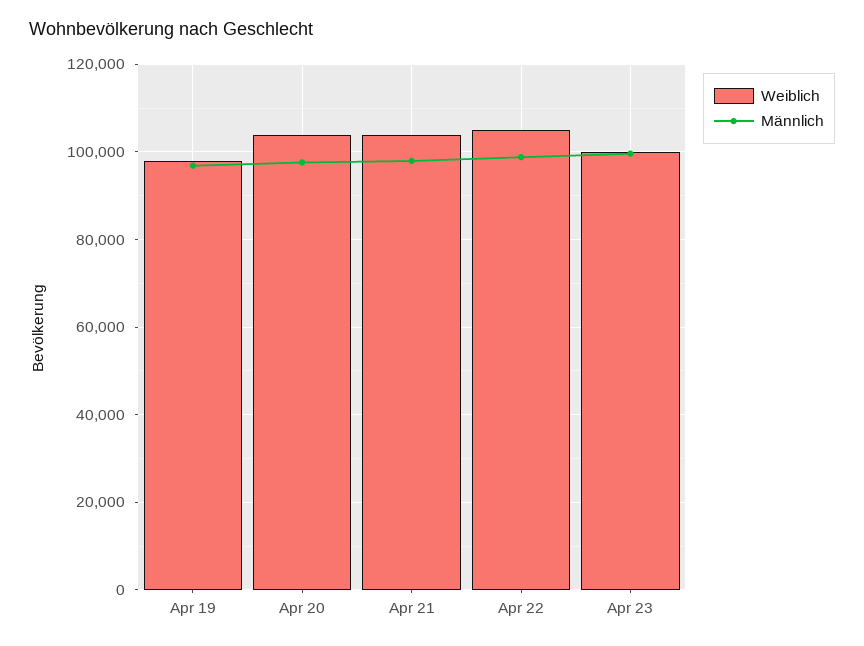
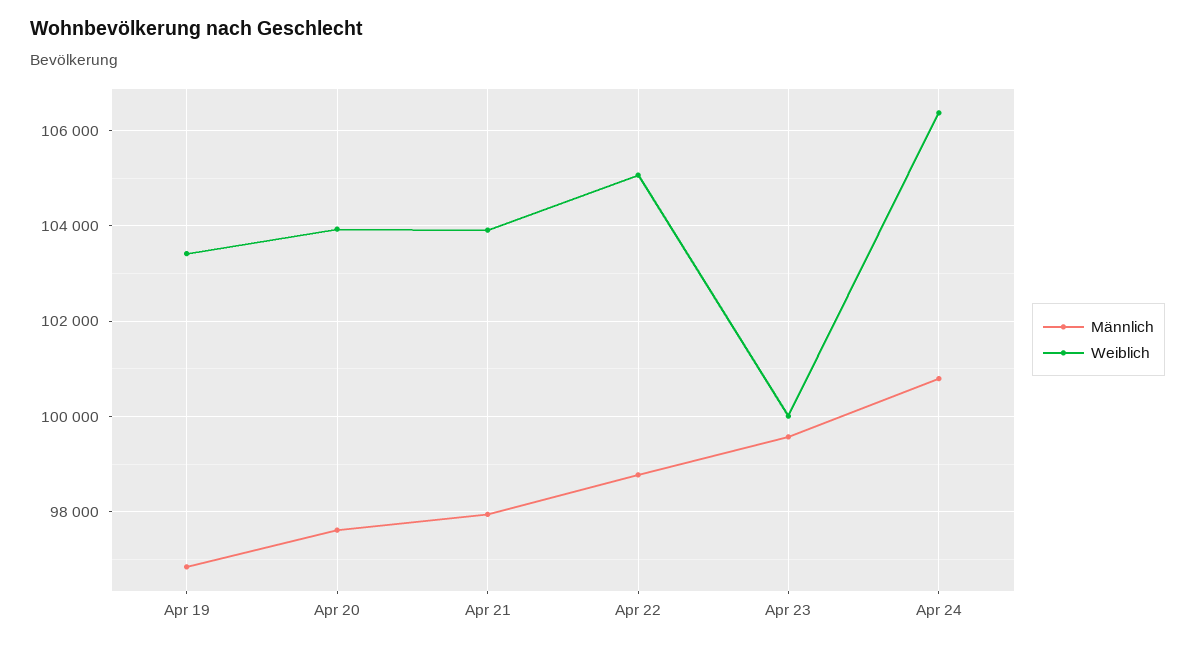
Weiblich, Apr 19: 98000 -> 103400
Männlich, Apr 24: none -> 100800
Weiblich, Apr 24: none -> 106400

